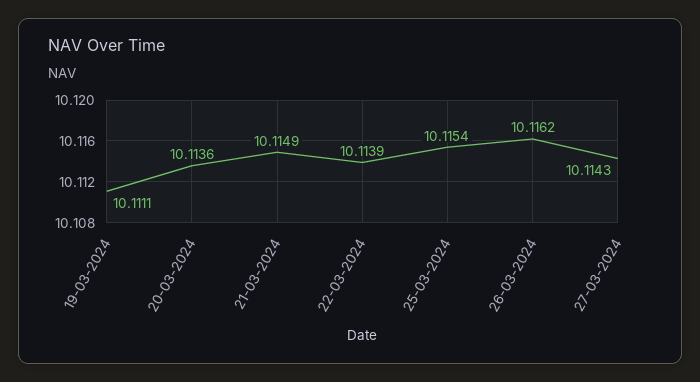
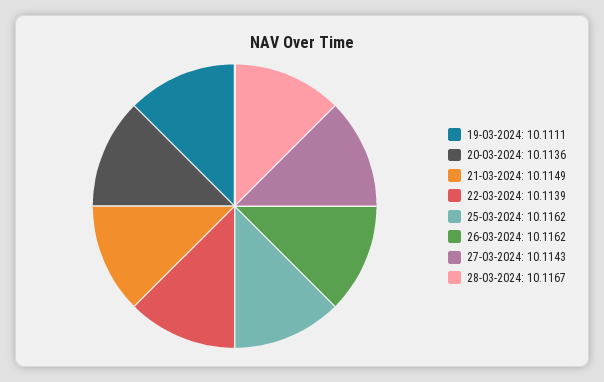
25-03-2024: 10.1154 -> 10.1162
28-03-2024: none -> 10.1167

